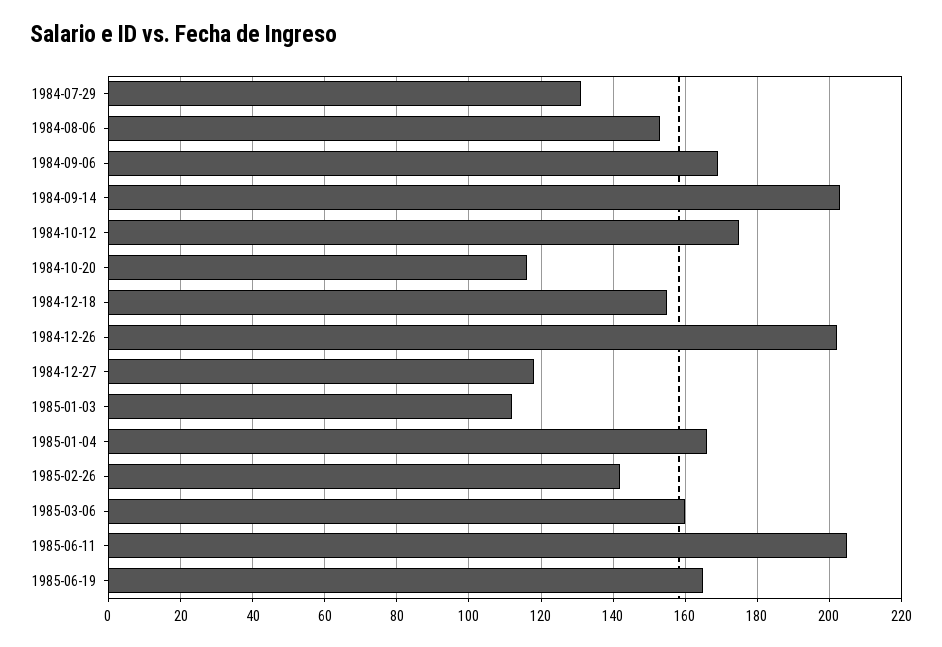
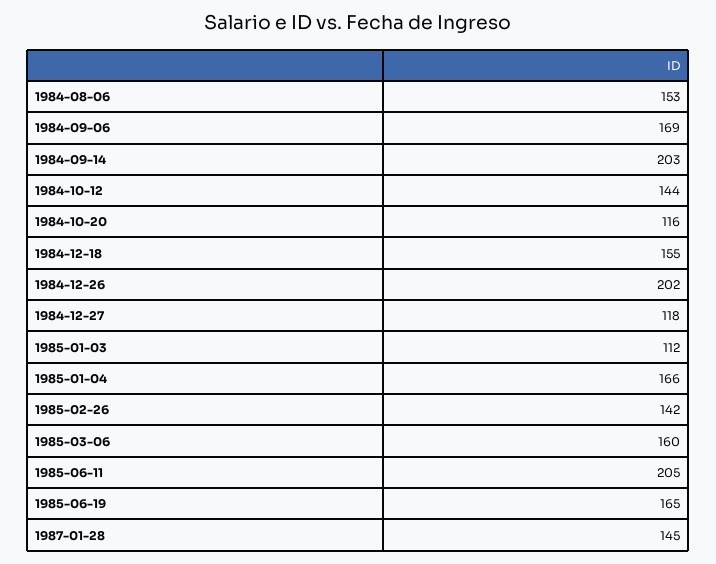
1984-07-29: 130 -> none
1984-10-12: 175 -> 144
1987-01-28: none -> 145

